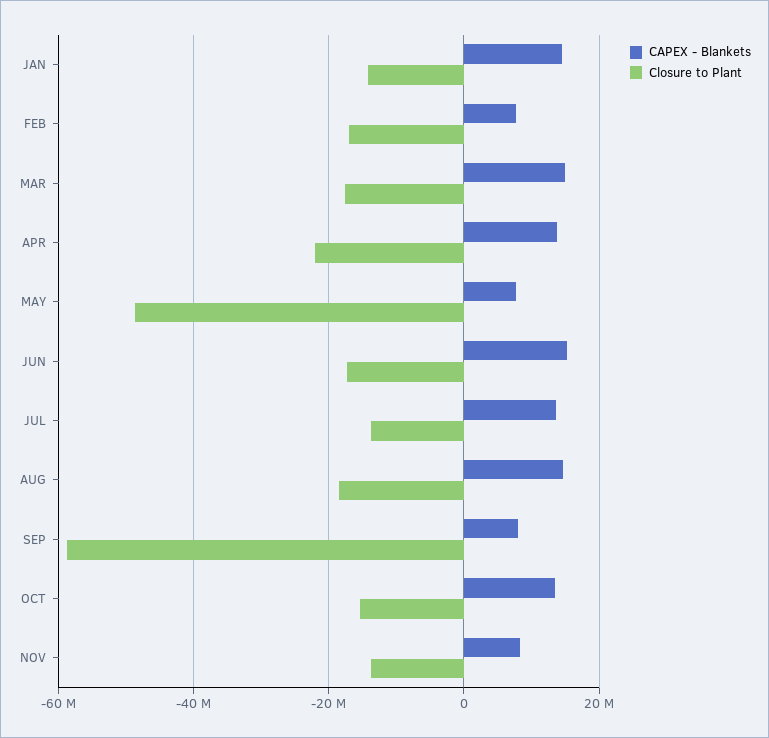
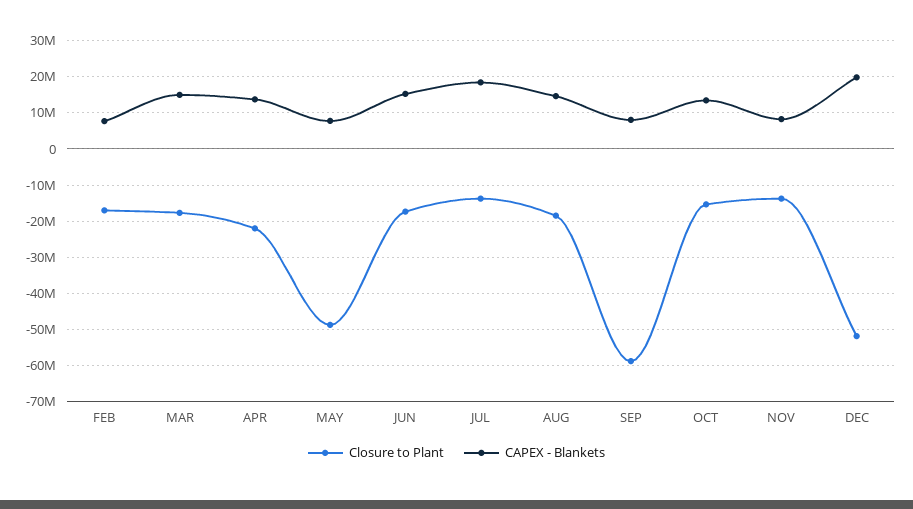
CAPEX - Blankets, JAN: 14000000 -> none
Closure to Plant, JAN: -14000000 -> none
CAPEX - Blankets, JUL: 14000000 -> 18000000
Closure to Plant, DEC: none -> -52000000
CAPEX - Blankets, DEC: none -> 20000000

